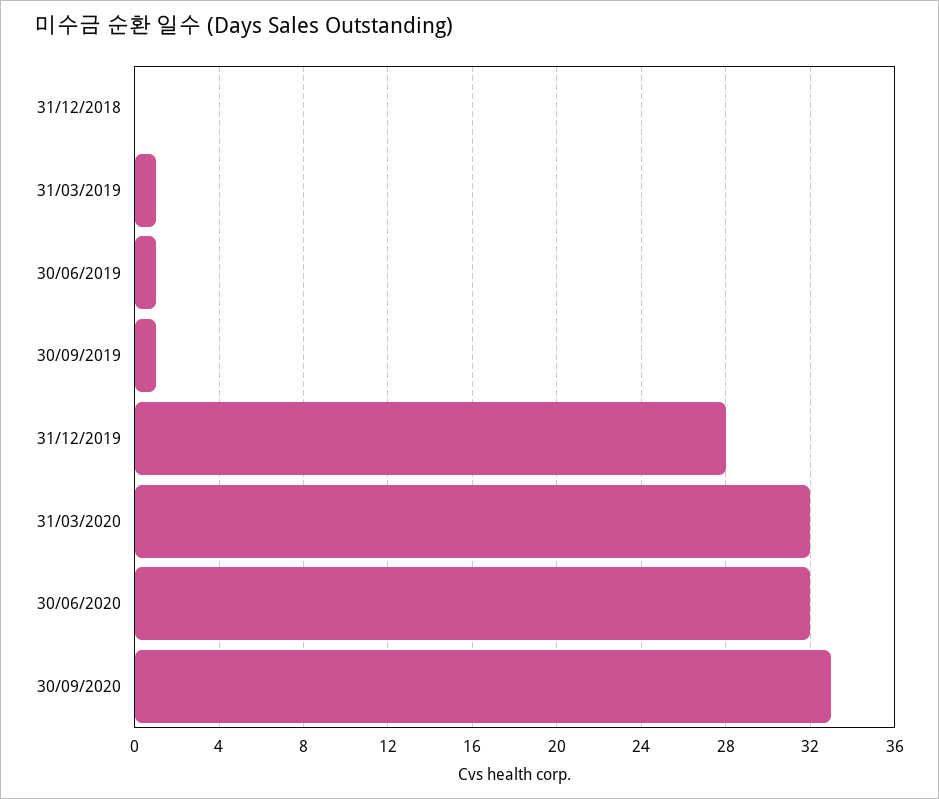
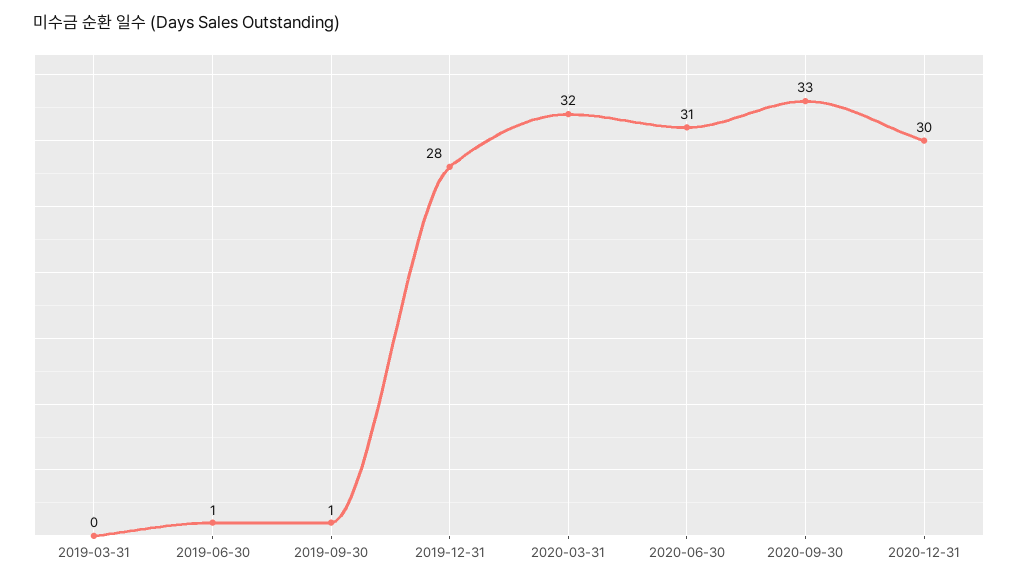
31/12/2018: 0 -> none
31/03/2019: 1 -> 0
30/06/2020: 32 -> 31
2020-12-31: none -> 30

